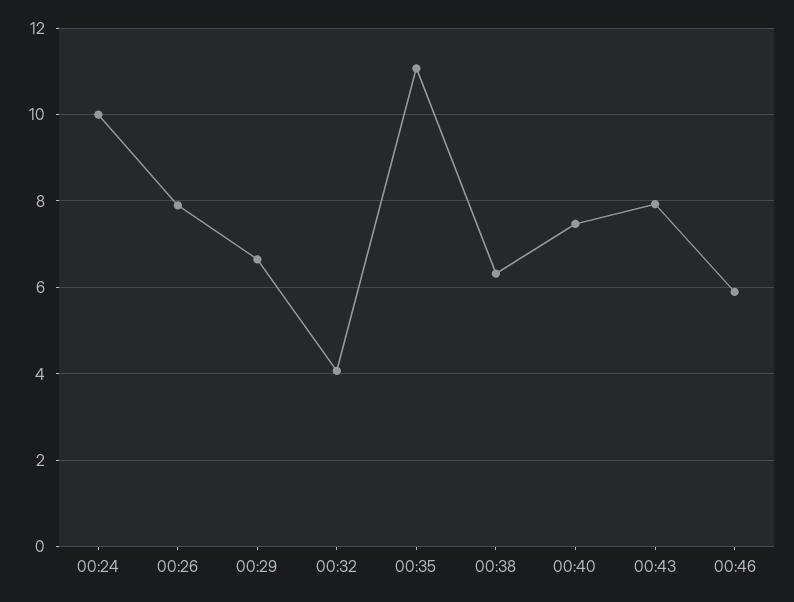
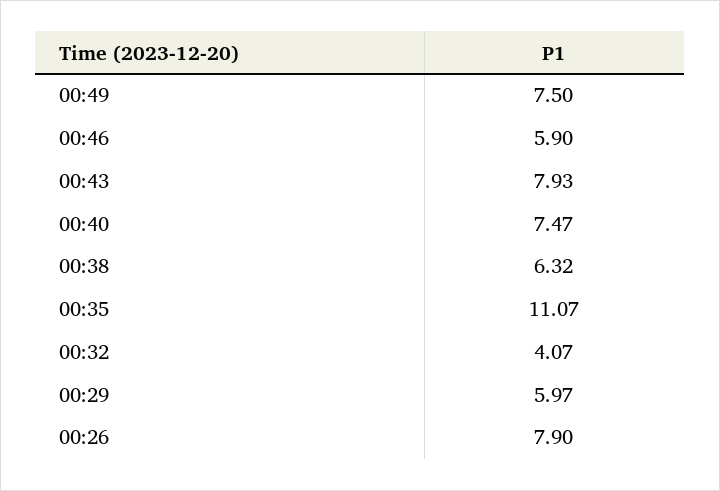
00:24: 10 -> none
00:29: 6.6 -> 5.97
00:49: none -> 7.5

